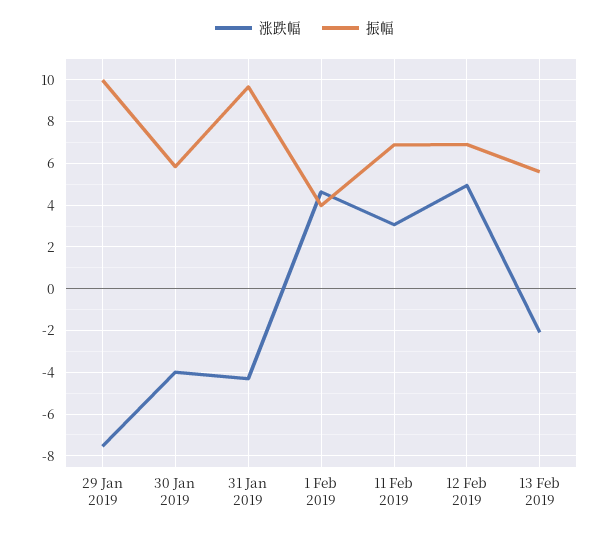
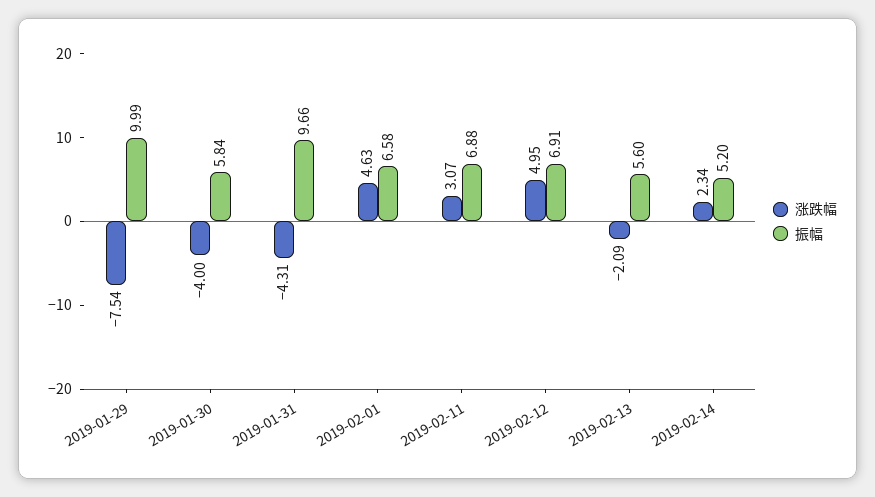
振幅, 1 Feb 2019: 4 -> 6.58
涨跌幅, 2019-02-14: none -> 2.34
振幅, 2019-02-14: none -> 5.2

